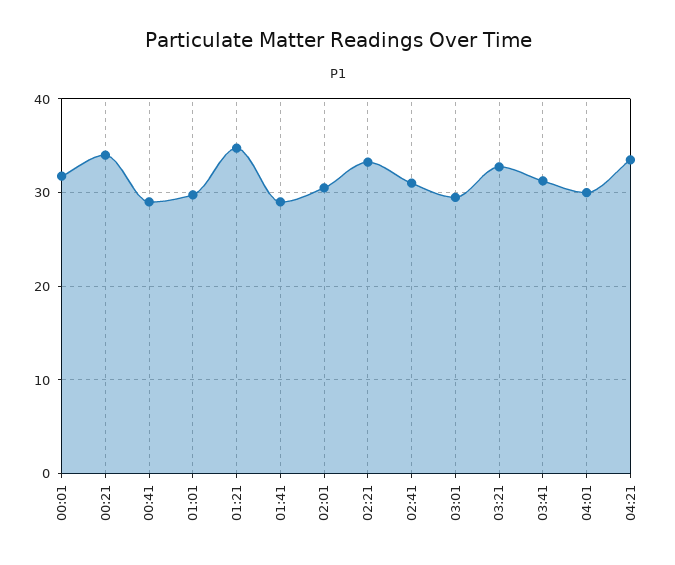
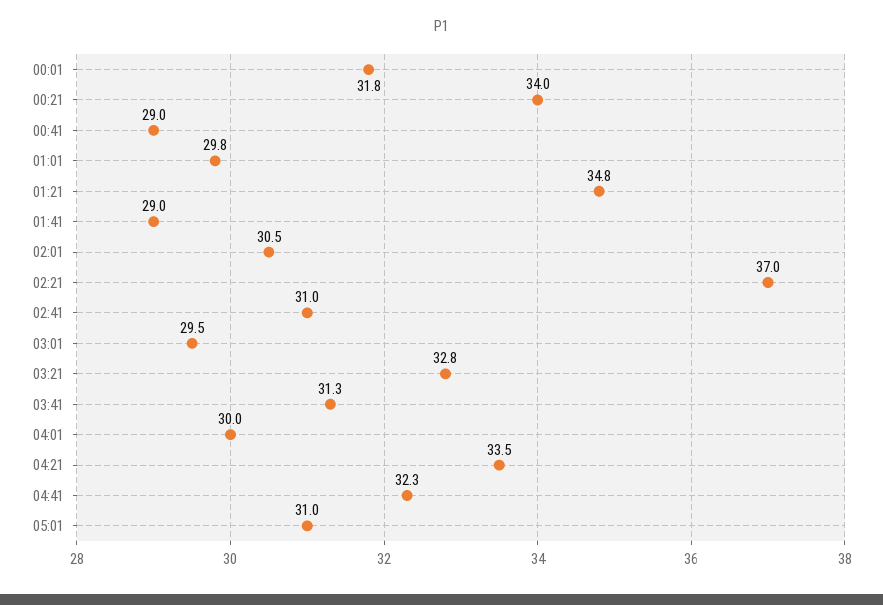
02:21: 33 -> 37
04:41: none -> 32.3
05:01: none -> 31

